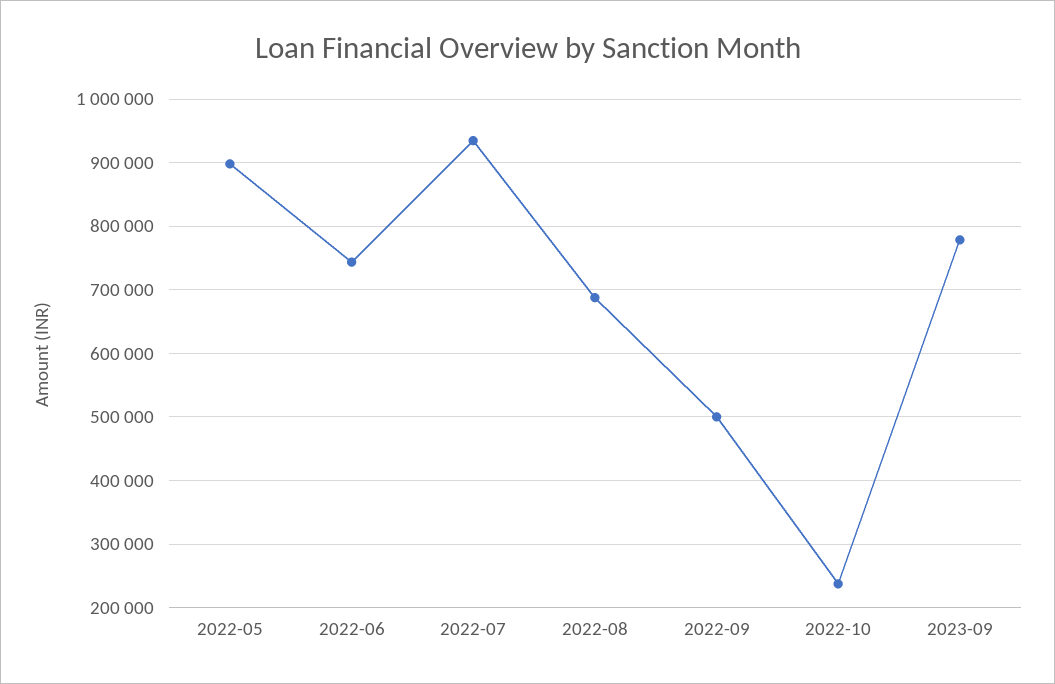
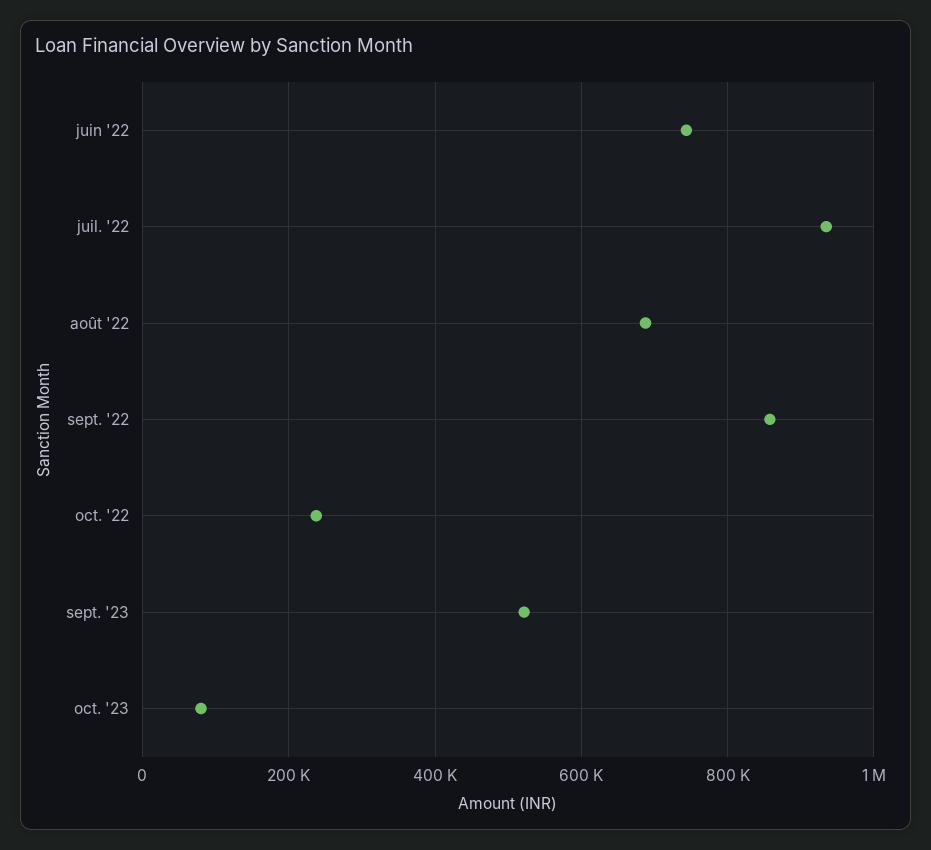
2022-05: 900000 -> none
2022-09: 500000 -> 860000
2023-09: 780000 -> 520000
oct. '23: none -> 80000

